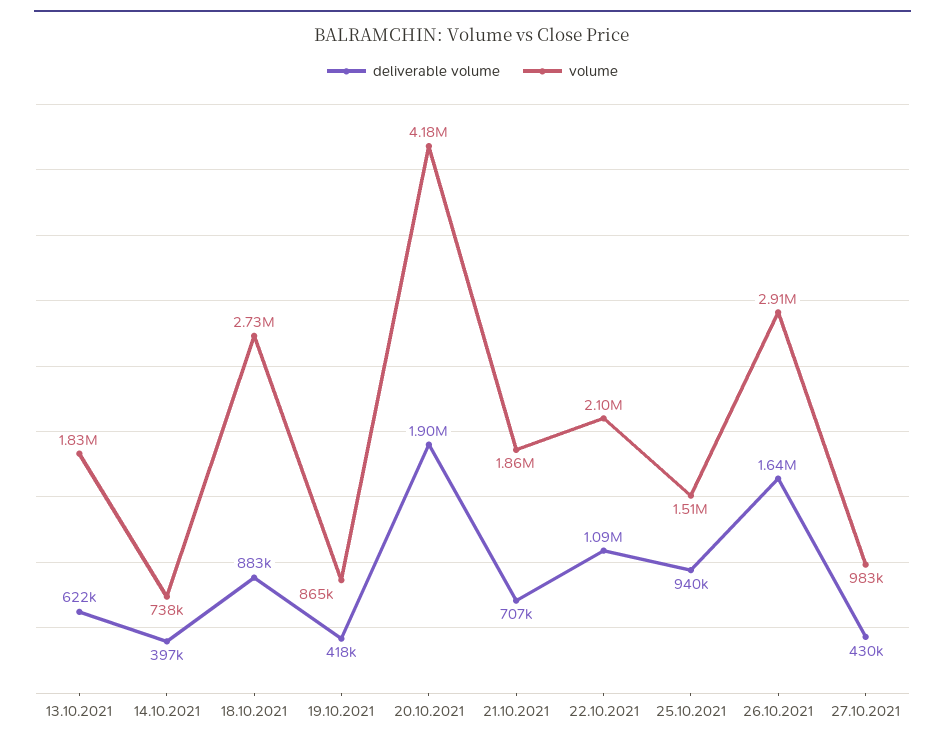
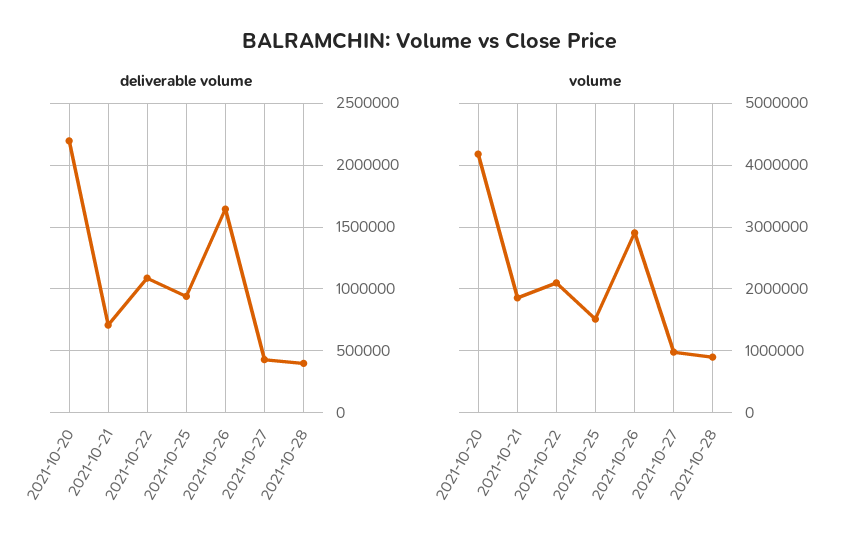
deliverable volume, 13.10.2021: 622000 -> none
volume, 13.10.2021: 1830000 -> none
deliverable volume, 14.10.2021: 397000 -> none
volume, 14.10.2021: 738000 -> none
deliverable volume, 18.10.2021: 883000 -> none
volume, 18.10.2021: 2730000 -> none
deliverable volume, 19.10.2021: 418000 -> none
volume, 19.10.2021: 865000 -> none
deliverable volume, 20.10.2021: 1900000 -> 2200000
deliverable volume, 2021-10-28: none -> 400000
volume, 2021-10-28: none -> 900000

